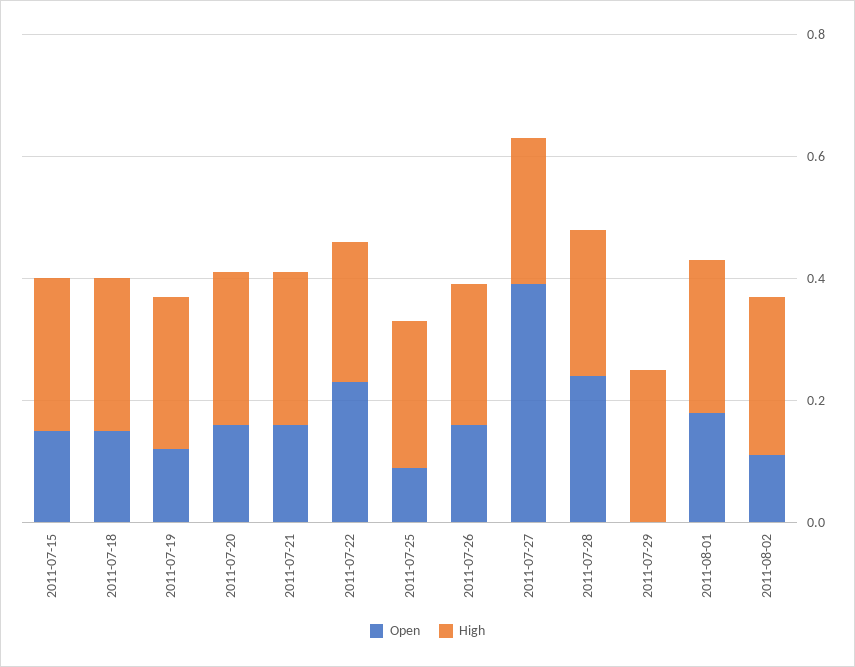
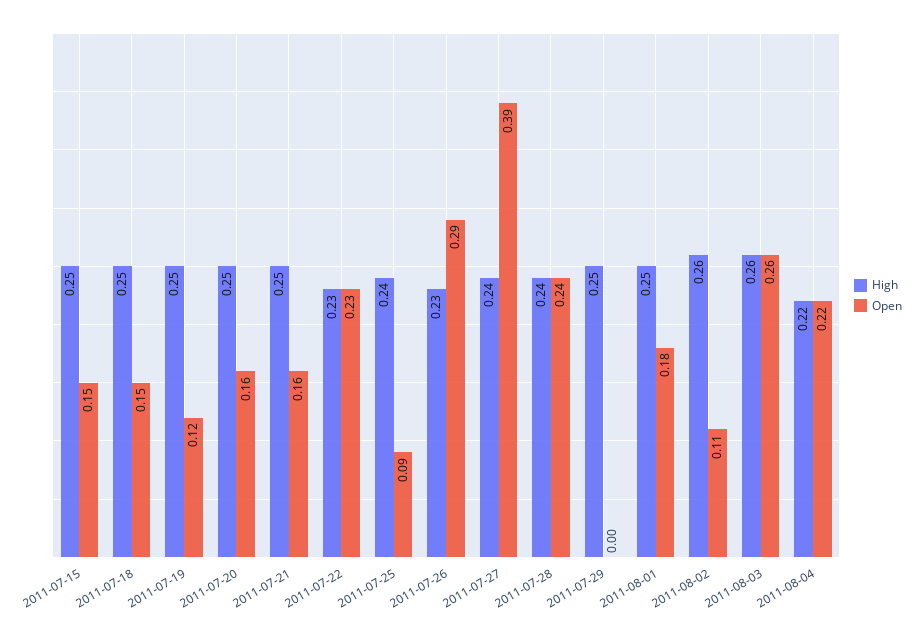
Open, 2011-07-26: 0.15 -> 0.29
High, 2011-08-03: none -> 0.26
Open, 2011-08-03: none -> 0.26
High, 2011-08-04: none -> 0.22
Open, 2011-08-04: none -> 0.22

